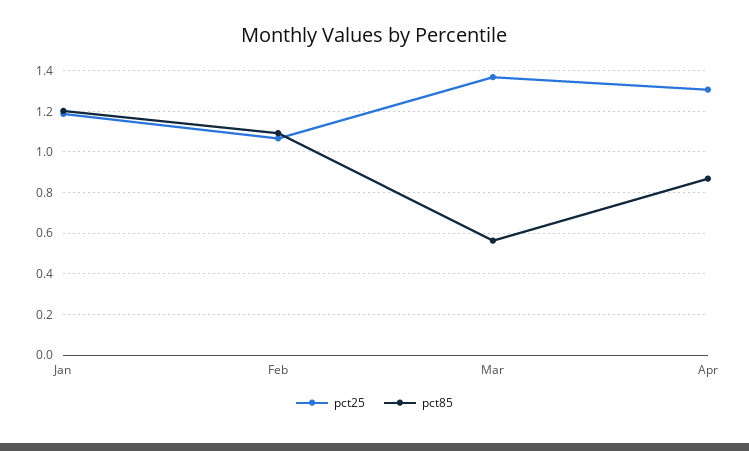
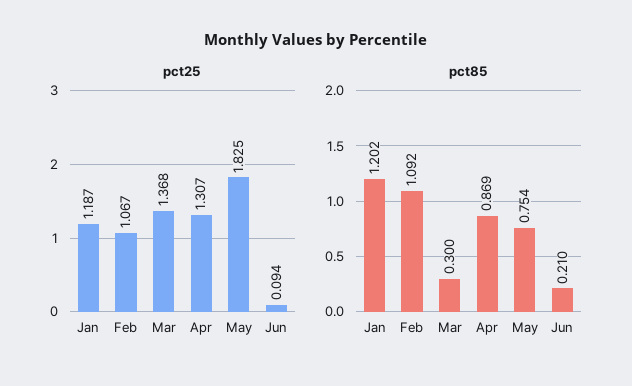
pct85, Mar: 0.55 -> 0.3
pct25, May: none -> 1.825
pct25, Jun: none -> 0.094
pct85, May: none -> 0.754
pct85, Jun: none -> 0.21

